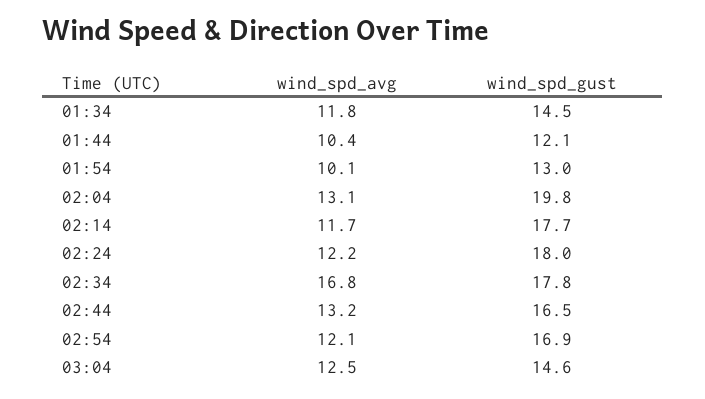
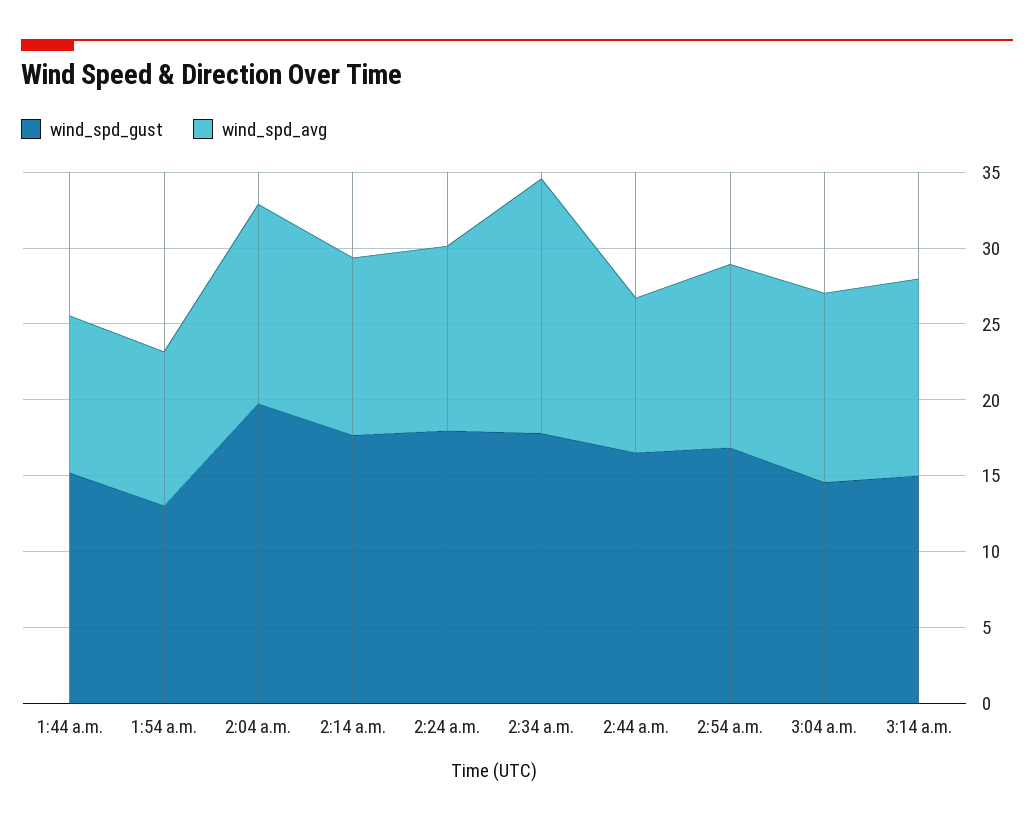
wind_spd_avg, 01:34: 11.8 -> none
wind_spd_gust, 01:34: 14.5 -> none
wind_spd_gust, 01:44: 12.1 -> 15
wind_spd_avg, 02:44: 13.2 -> 10
wind_spd_gust, 3:14 a.m.: none -> 15
wind_spd_avg, 3:14 a.m.: none -> 13

